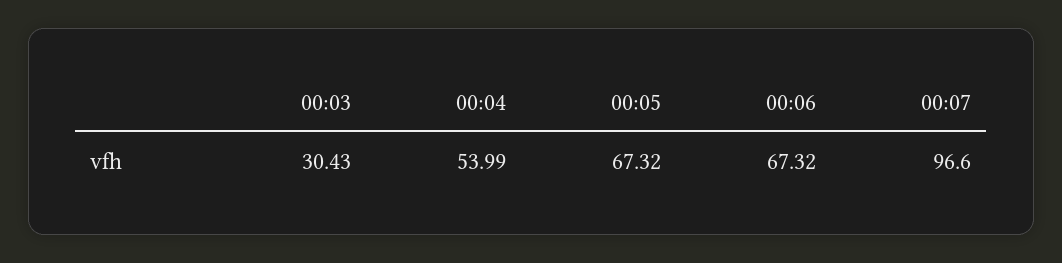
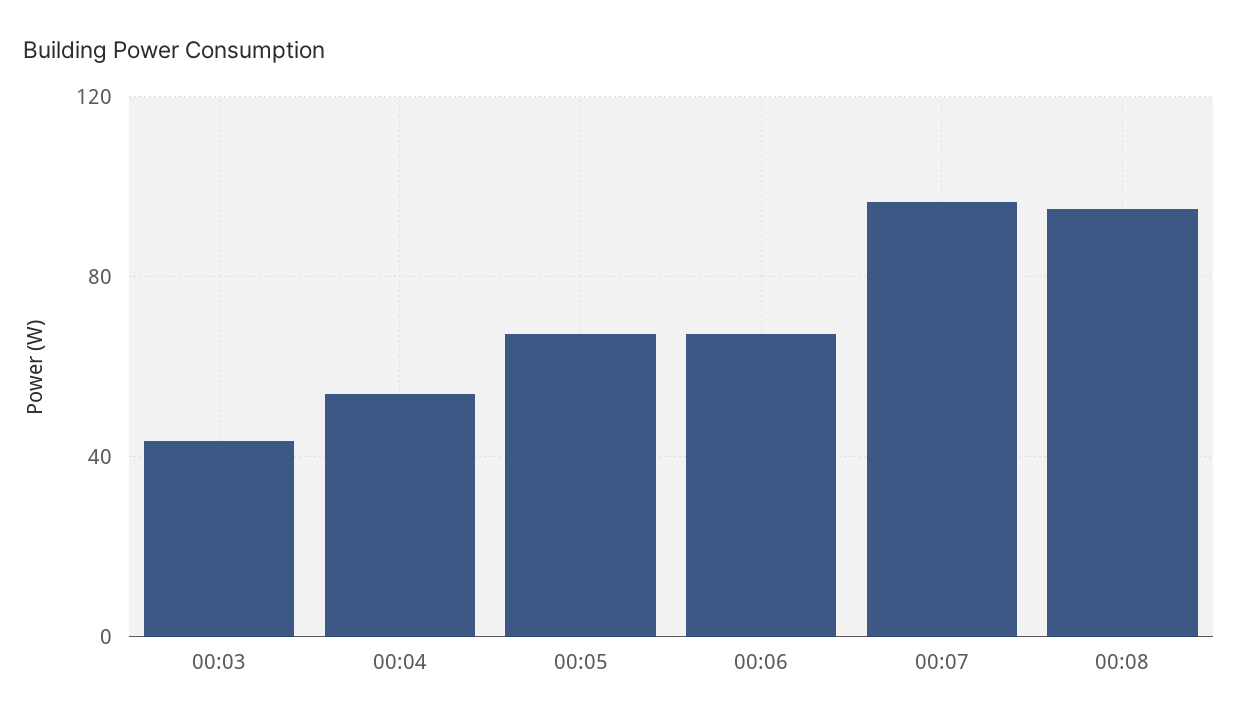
00:03: 30.43 -> 45
00:08: none -> 95

